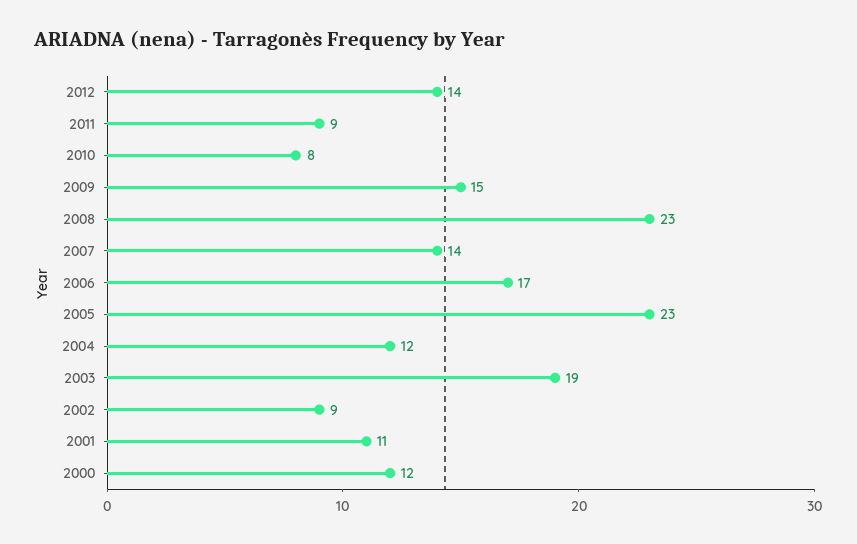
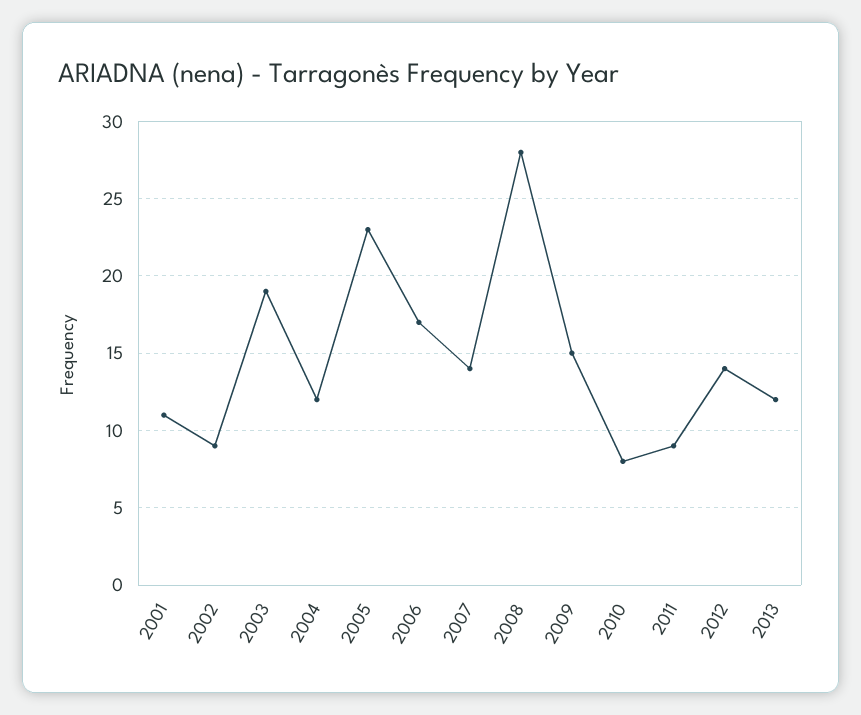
2008: 23 -> 28
2000: 12 -> none
2013: none -> 12

